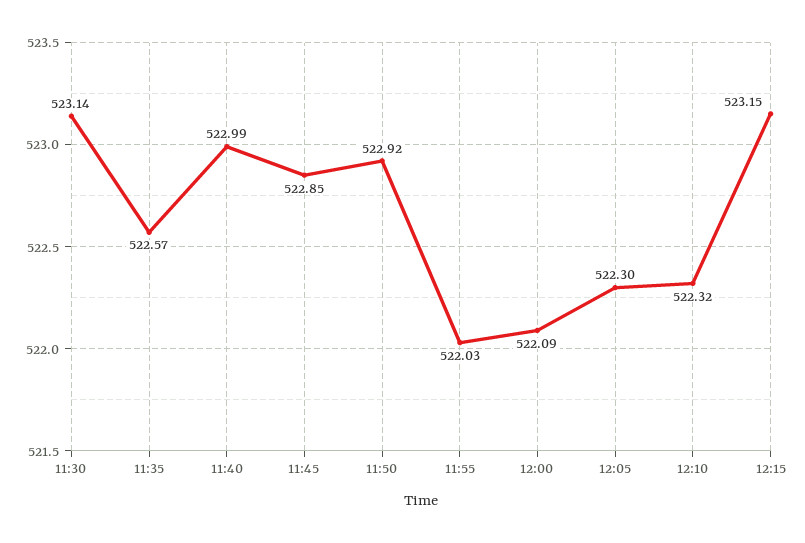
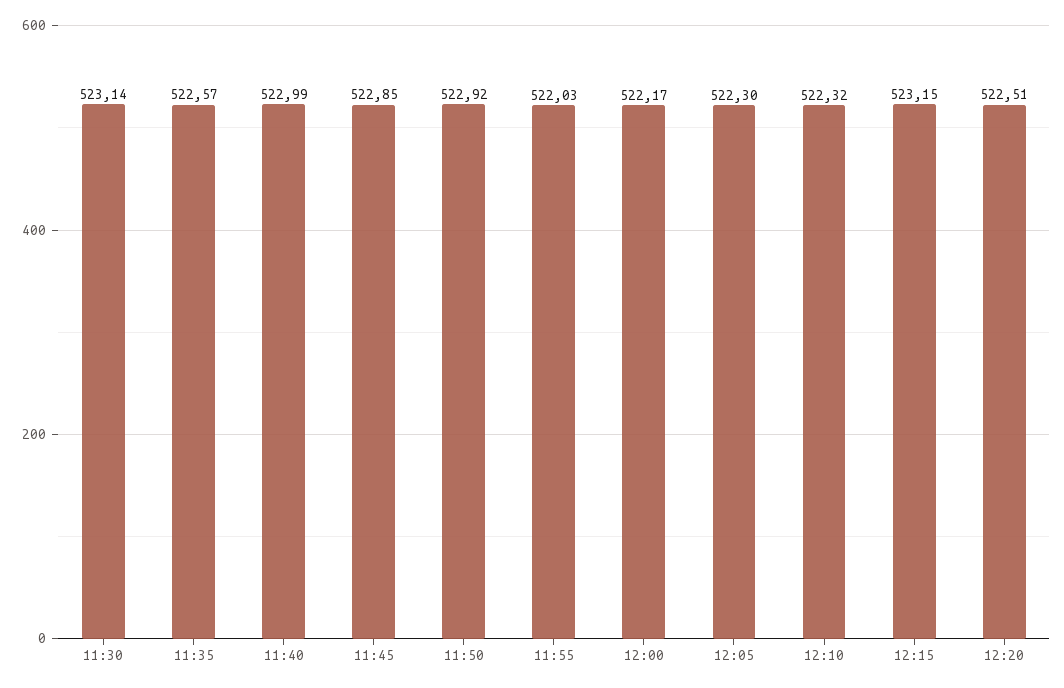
12:00: 522.09 -> 522.17
12:20: none -> 522.51

